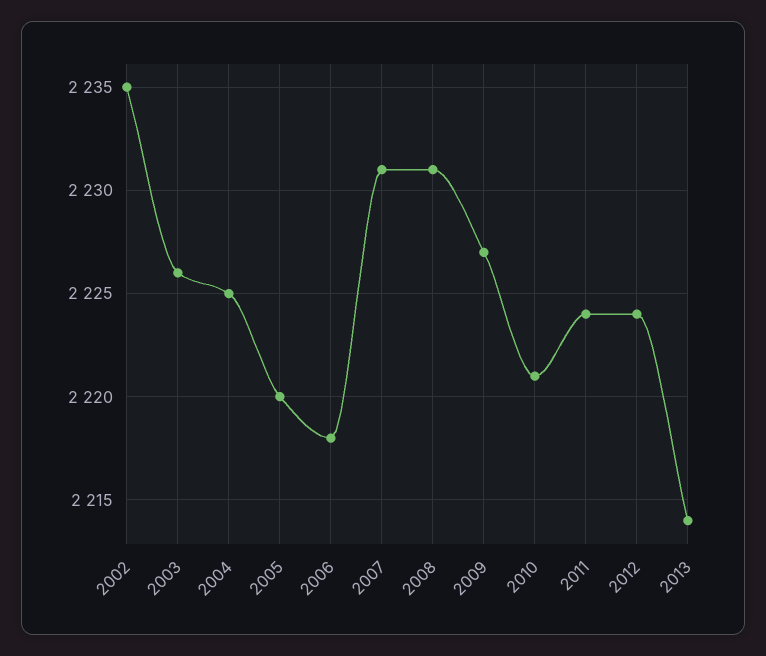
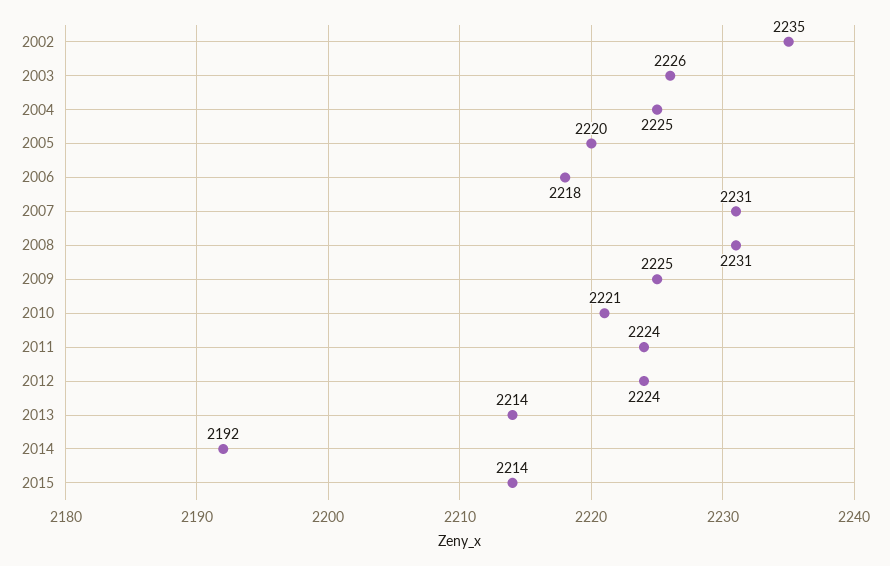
2009: 2227 -> 2225
2014: none -> 2192
2015: none -> 2214

